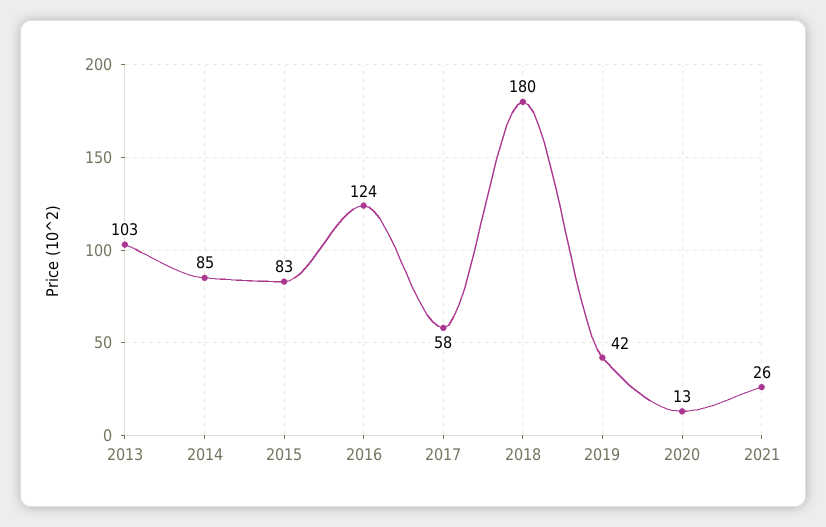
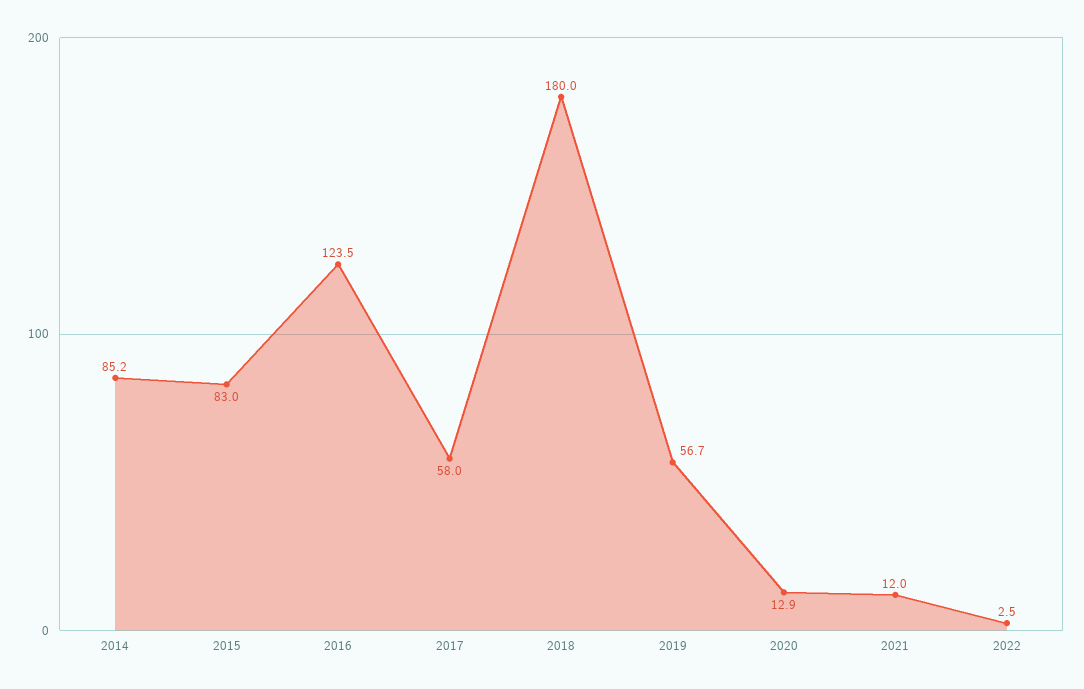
2013: 103 -> none
2019: 42 -> 56.7
2021: 26 -> 12
2022: none -> 2.5

